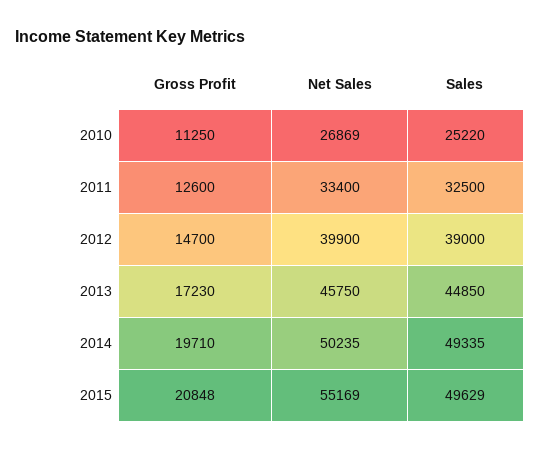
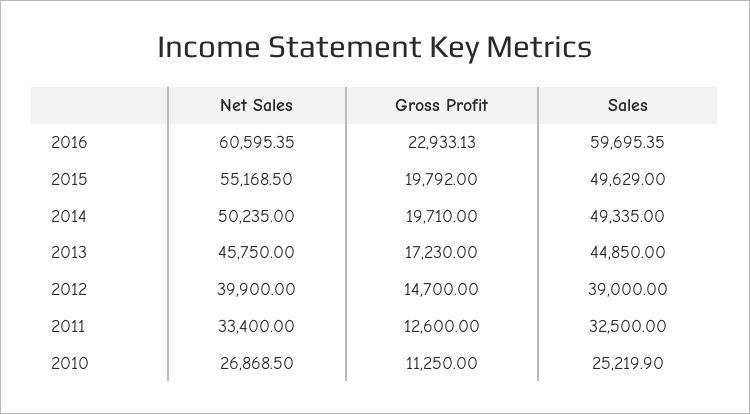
Gross Profit, 2015: 20848 -> 19792
Net Sales, 2016: none -> 60595.35
Gross Profit, 2016: none -> 22933.13
Sales, 2016: none -> 59695.35

